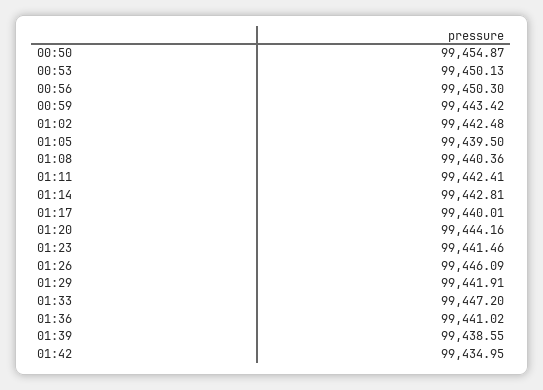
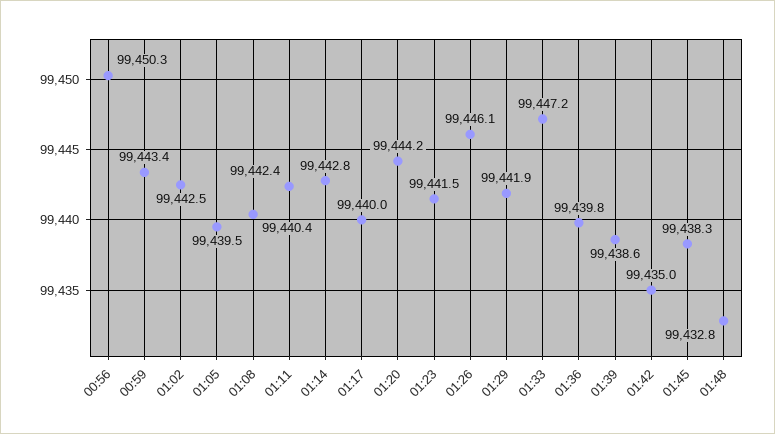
00:50: 99454.87 -> none
00:53: 99450.13 -> none
01:36: 99441.02 -> 99439.8
01:45: none -> 99438.3
01:48: none -> 99432.8

